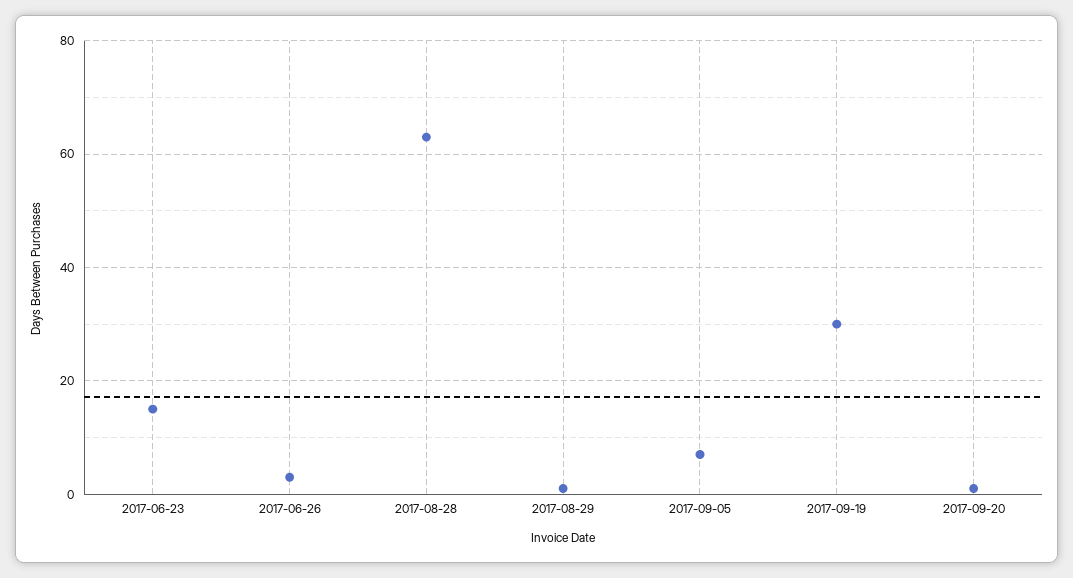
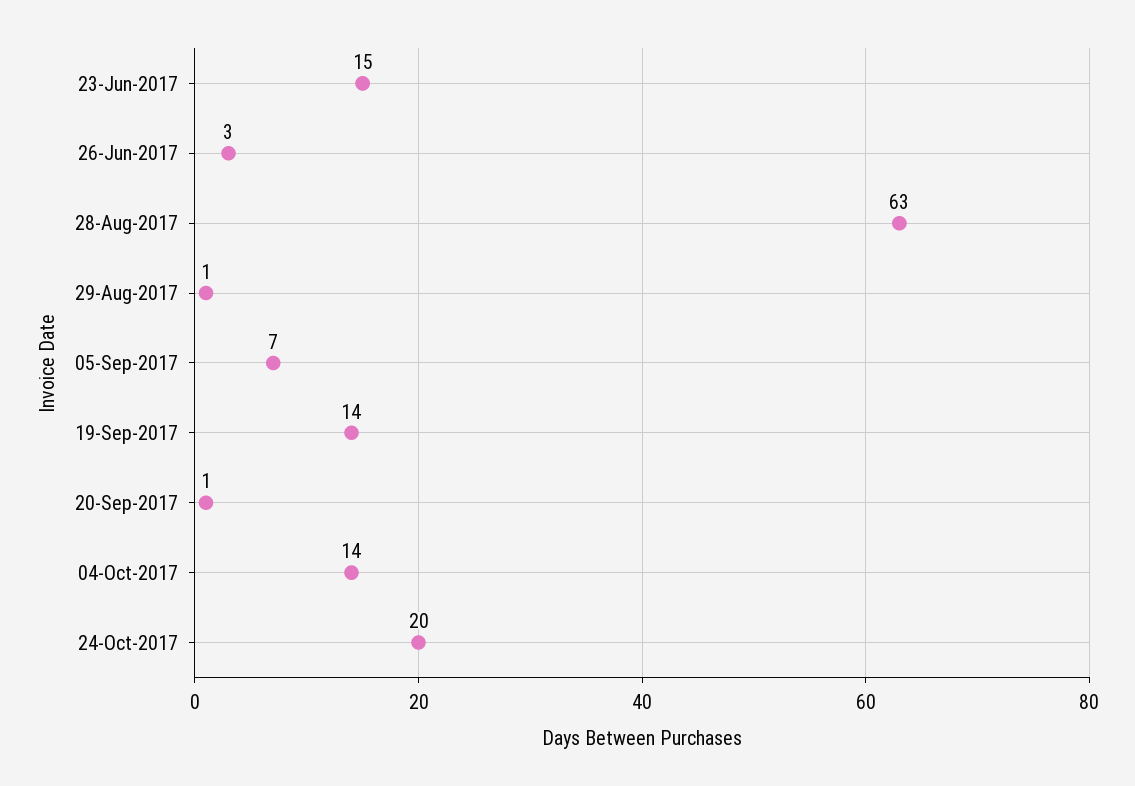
2017-09-19: 30 -> 14
04-Oct-2017: none -> 14
24-Oct-2017: none -> 20

